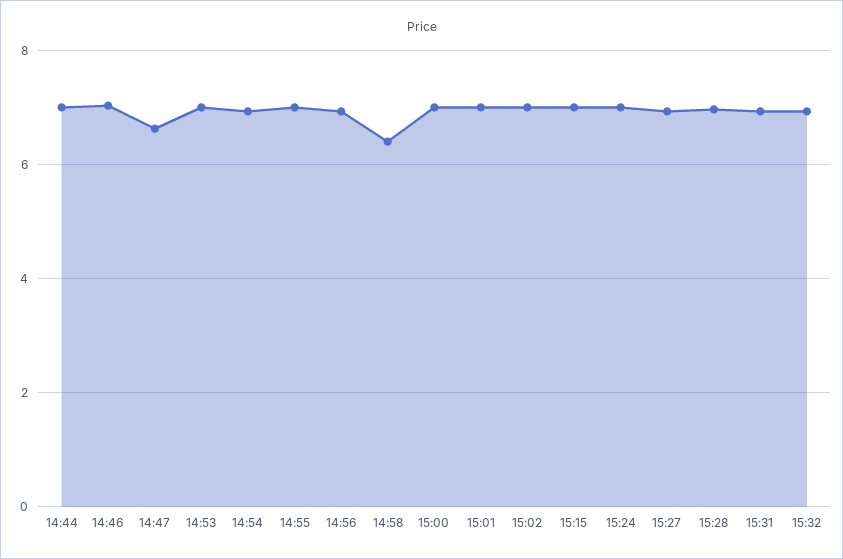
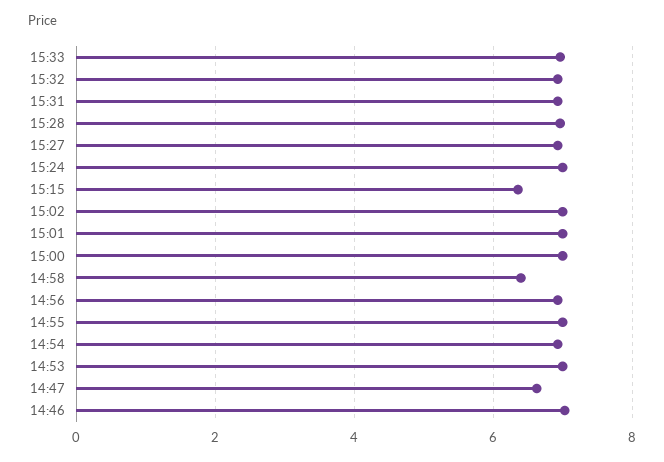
14:44: 7 -> none
15:15: 7 -> 6.4
15:33: none -> 7

